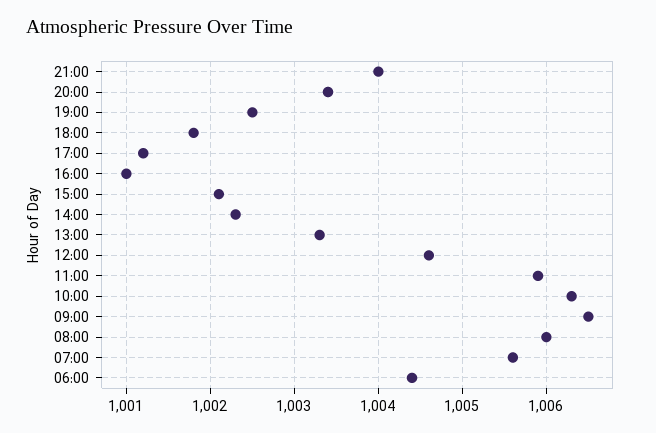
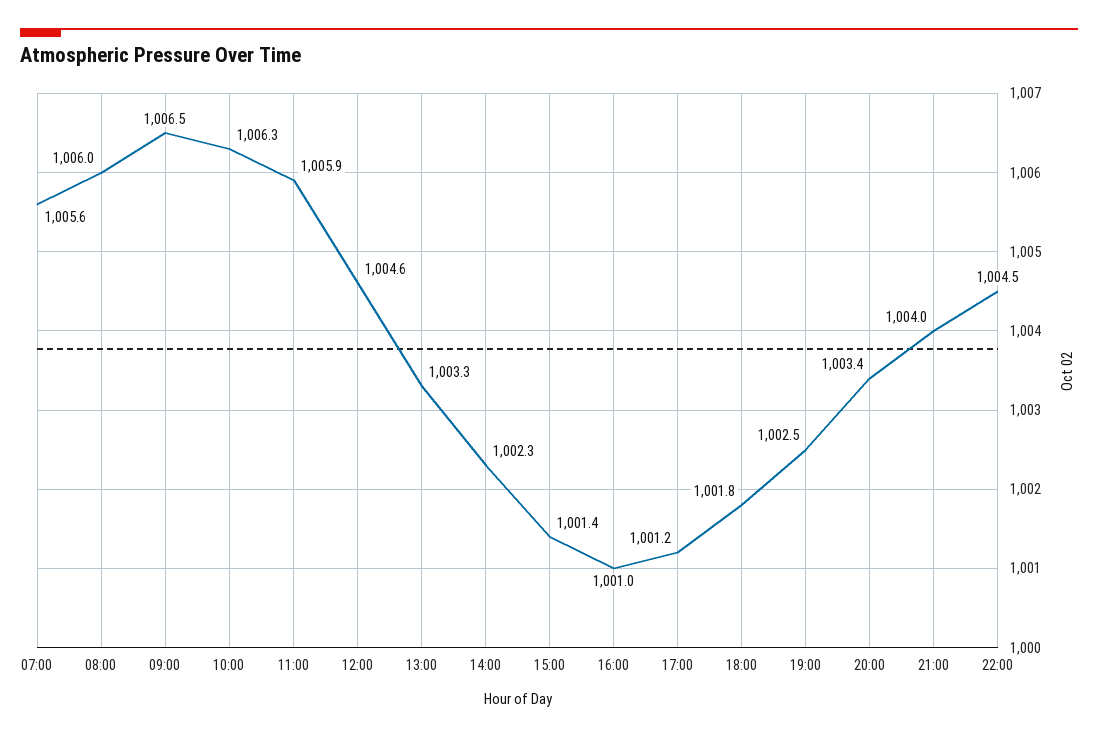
15:00: 1002.1 -> 1001.4
06:00: 1004.4 -> none
22:00: none -> 1004.5

